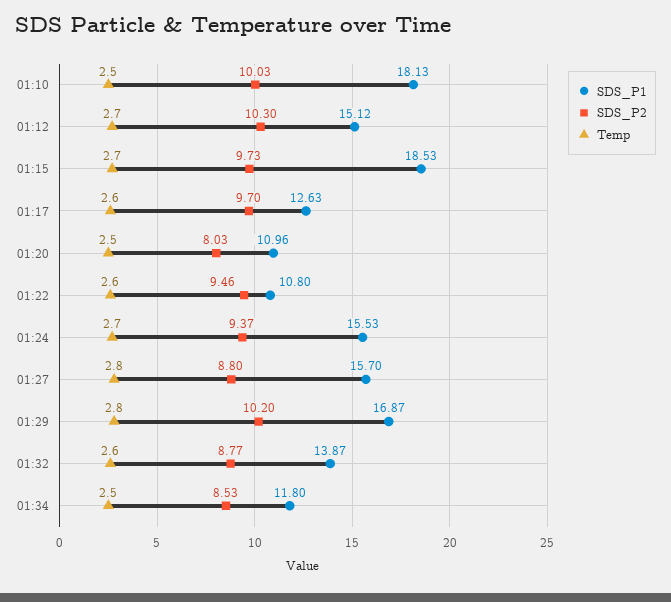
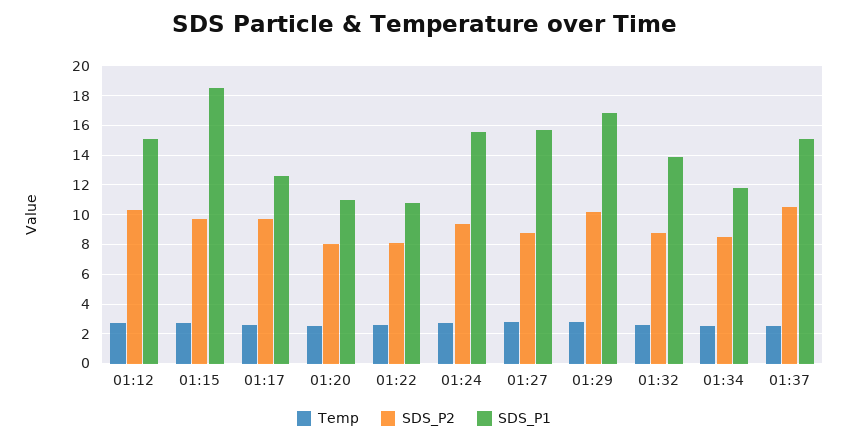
SDS_P1, 01:10: 18.13 -> none
SDS_P2, 01:10: 10.03 -> none
Temp, 01:10: 2.5 -> none
SDS_P2, 01:22: 9.46 -> 8
Temp, 01:37: none -> 2.5
SDS_P2, 01:37: none -> 10.5
SDS_P1, 01:37: none -> 15

